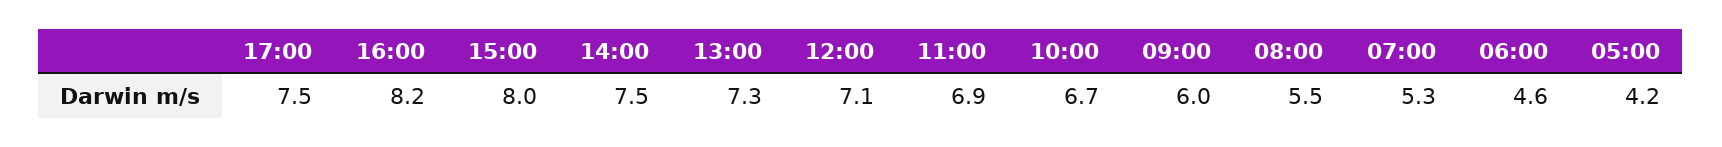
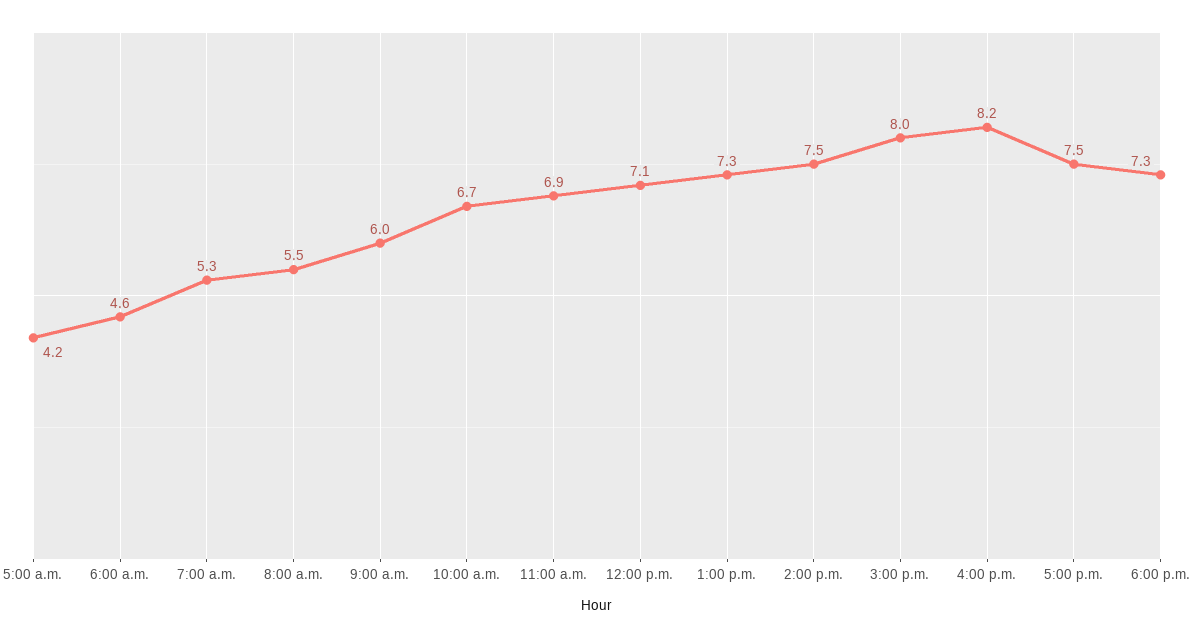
6:00 p.m.: none -> 7.3

